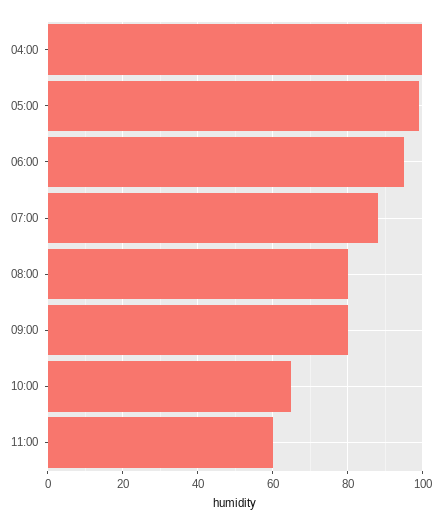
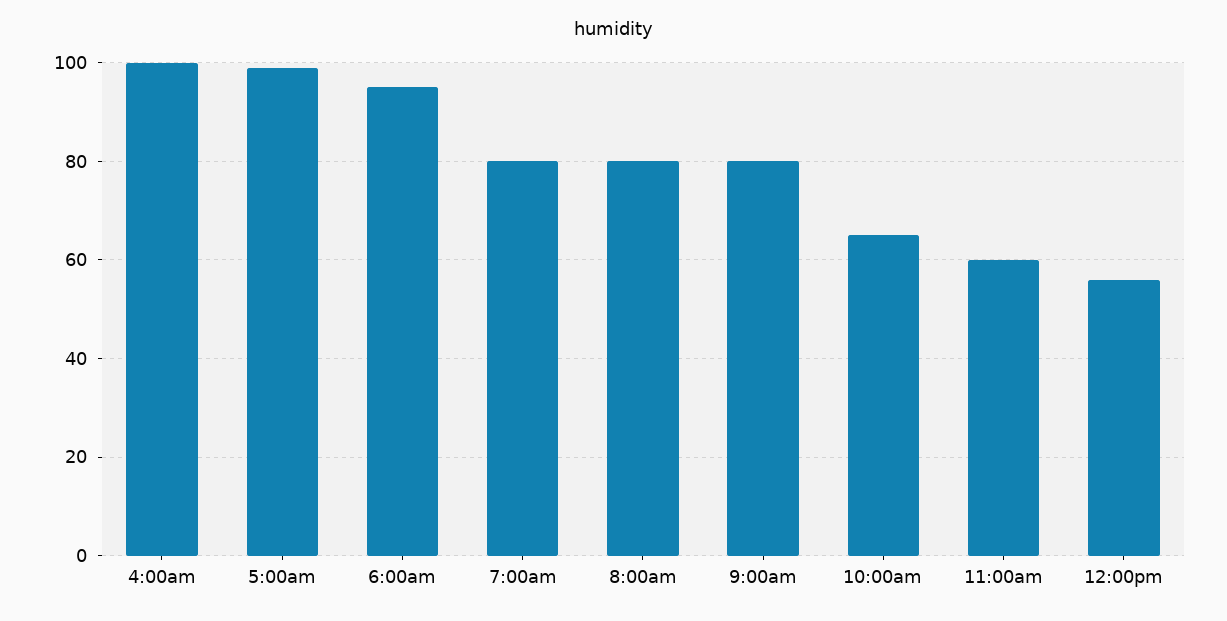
07:00: 88 -> 80
12:00pm: none -> 56

